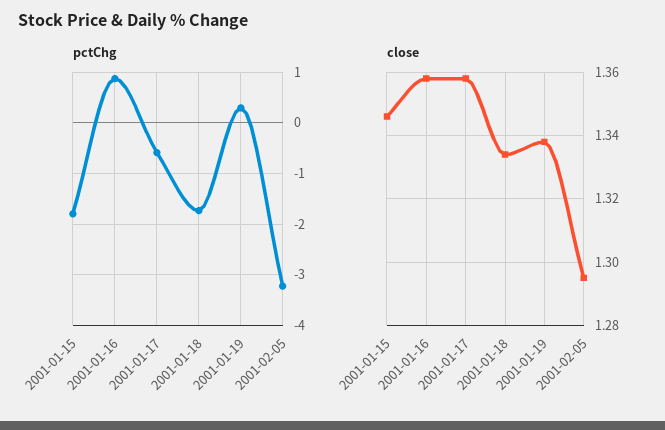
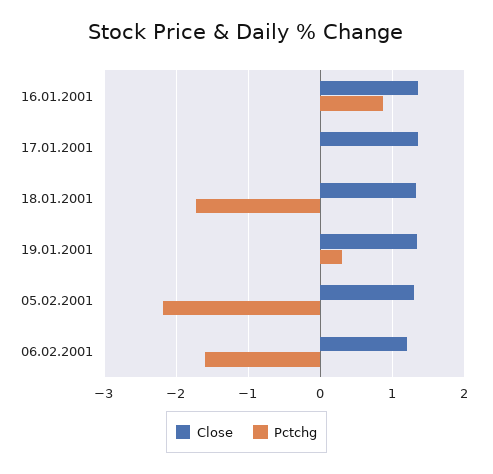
pctChg, 2001-01-15: -1.8 -> none
pctChg, 2001-01-17: -0.6 -> 0
pctChg, 2001-02-05: -3.2 -> -2.2
close, 2001-01-15: 1.345 -> none
close, 06.02.2001: none -> 1.2
pctChg, 06.02.2001: none -> -1.6

